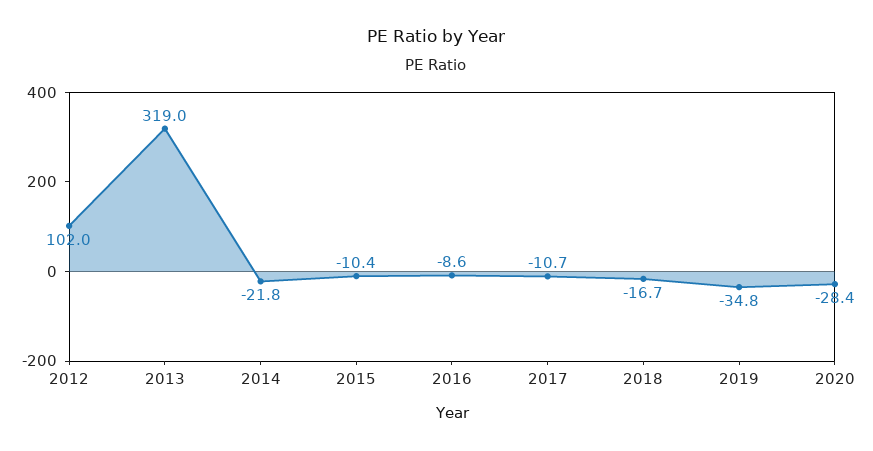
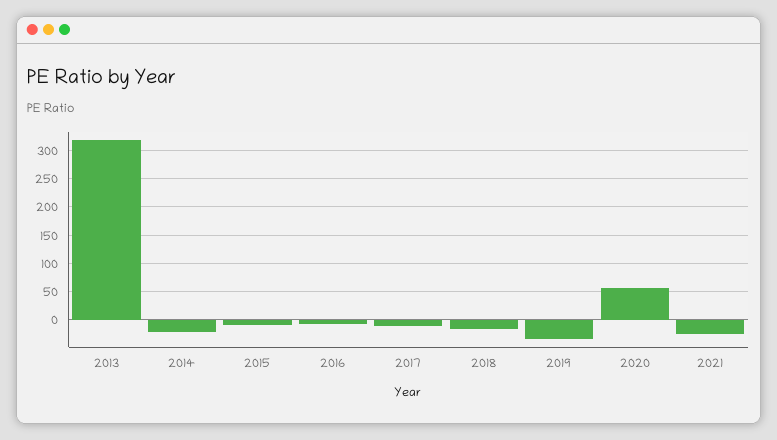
2012: 102 -> none
2020: -28.4 -> 50
2021: none -> -25

